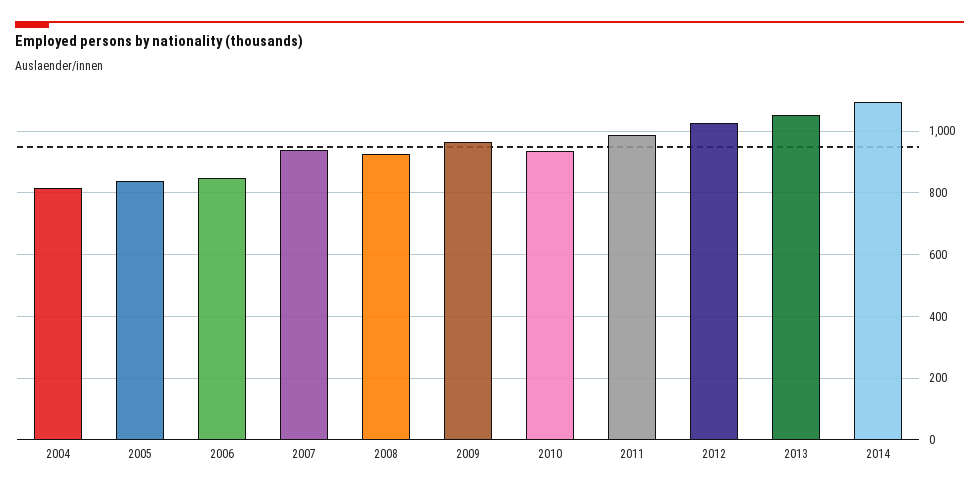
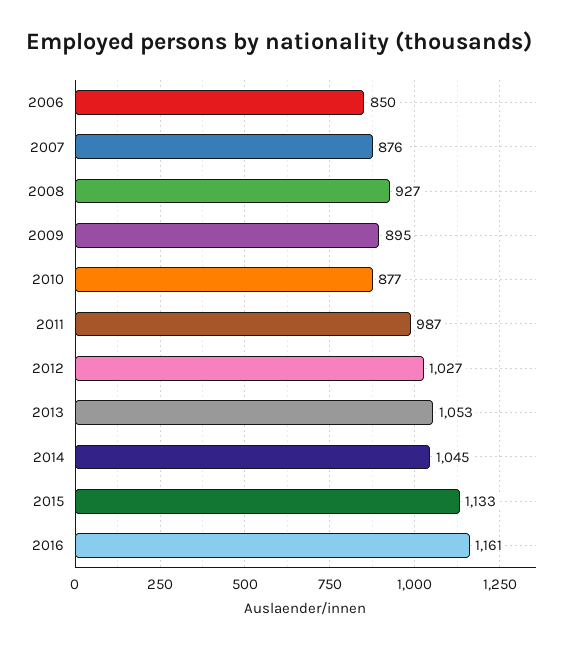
2004: 820 -> none
2005: 840 -> none
2007: 940 -> 876
2009: 960 -> 895
2010: 940 -> 877
2014: 1100 -> 1045
2015: none -> 1133
2016: none -> 1161

